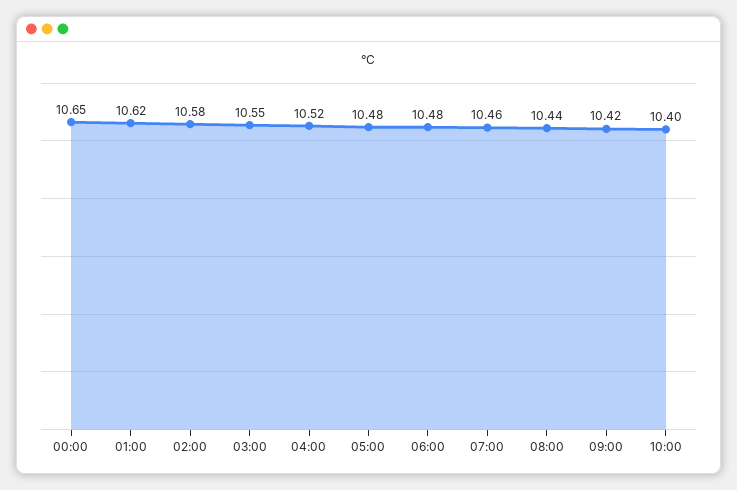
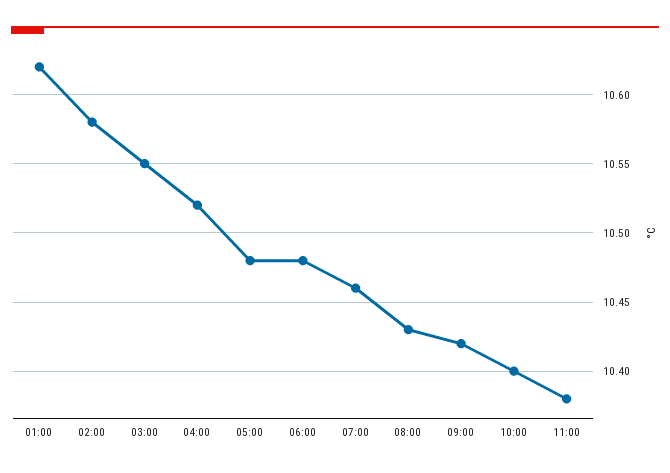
00:00: 10.65 -> none
08:00: 10.44 -> 10.43
11:00: none -> 10.38

